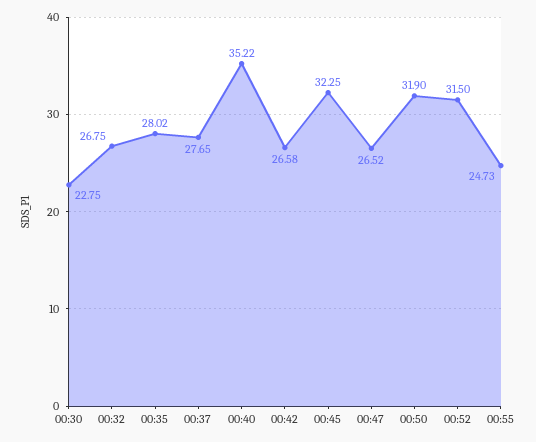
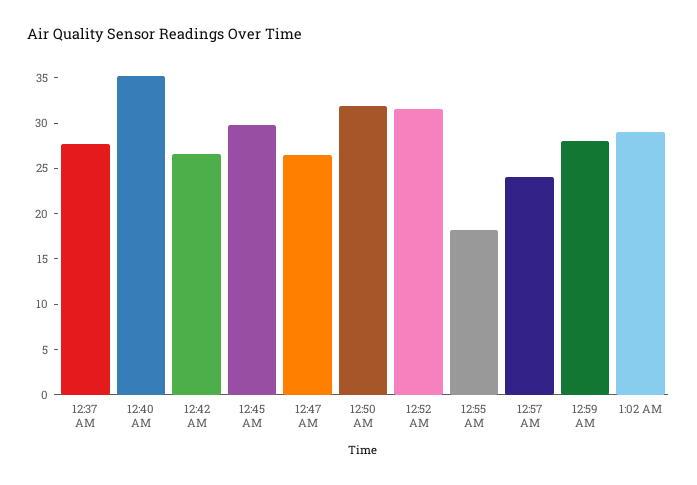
00:30: 22.75 -> none
00:32: 26.75 -> none
00:35: 28.02 -> none
00:45: 32.25 -> 30
00:55: 24.73 -> 18
12:57 AM: none -> 24
12:59 AM: none -> 28
1:02 AM: none -> 29

